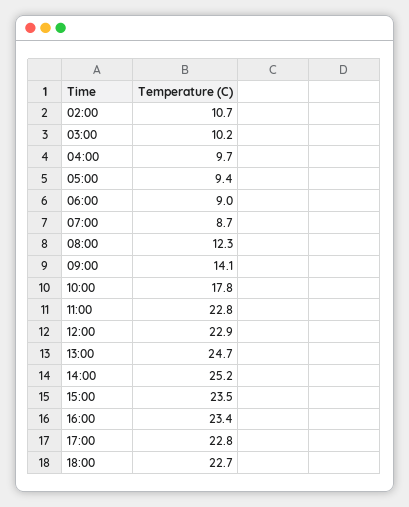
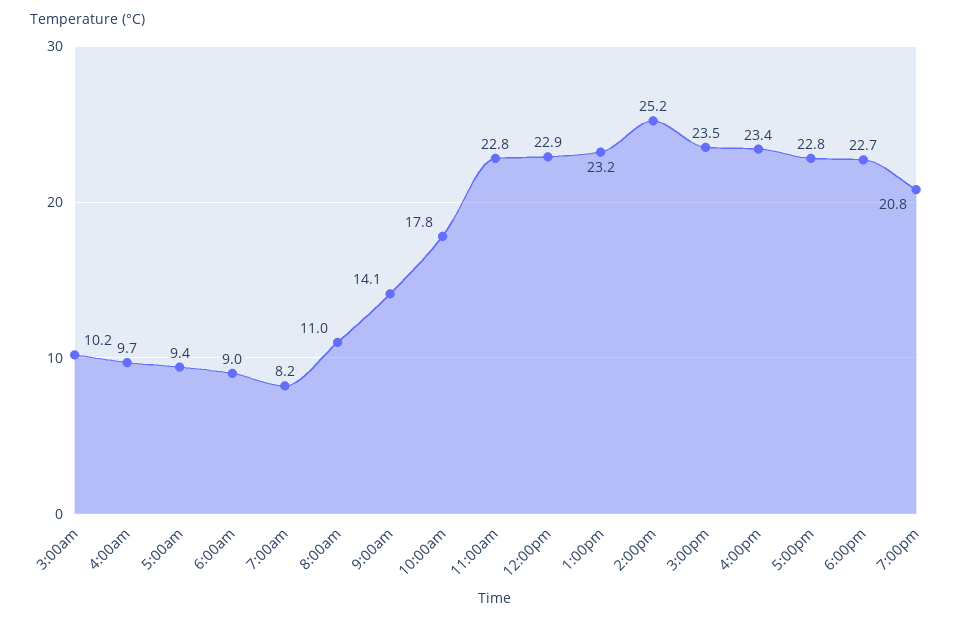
02:00: 10.7 -> none
07:00: 8.7 -> 8.2
08:00: 12.3 -> 11
13:00: 24.7 -> 23.2
7:00pm: none -> 20.8

